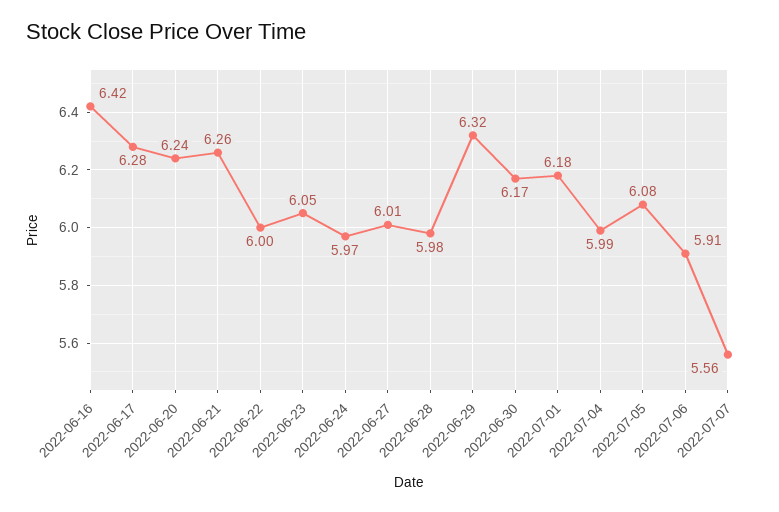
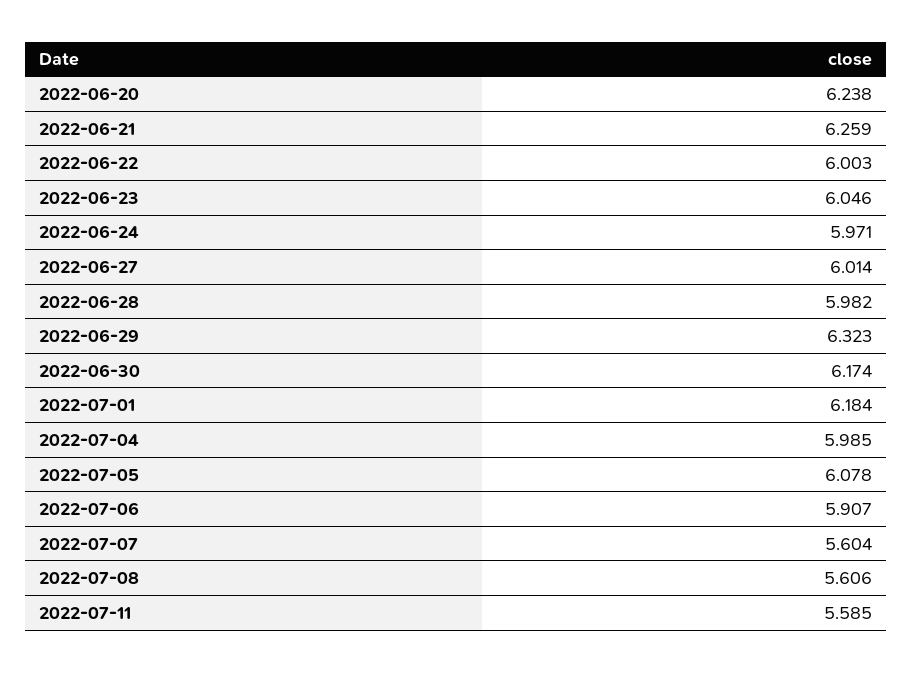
2022-06-16: 6.42 -> none
2022-06-17: 6.28 -> none
2022-07-07: 5.56 -> 5.604
2022-07-08: none -> 5.606
2022-07-11: none -> 5.585

